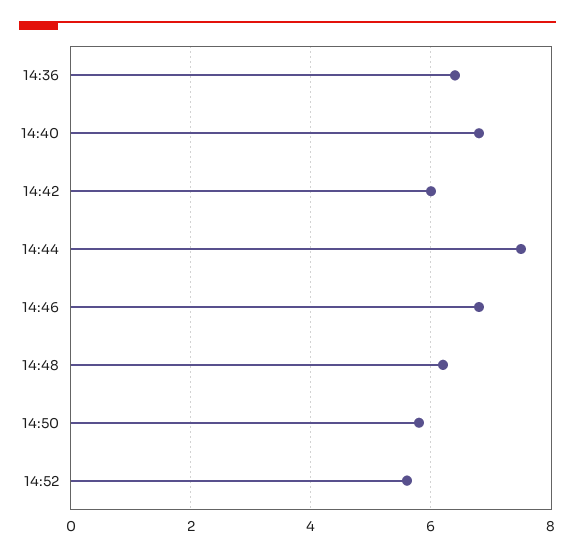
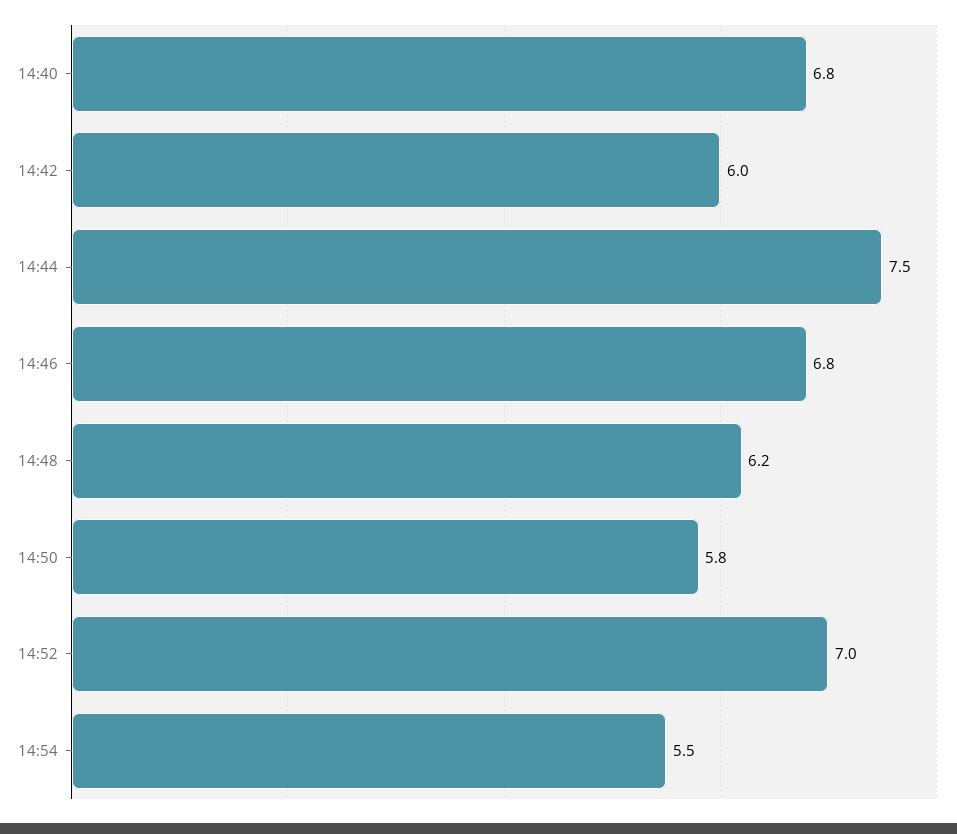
14:36: 6.5 -> none
14:52: 5.5 -> 7
14:54: none -> 5.5

